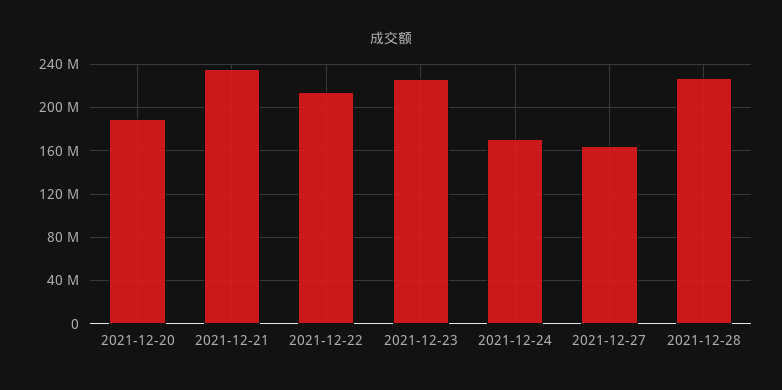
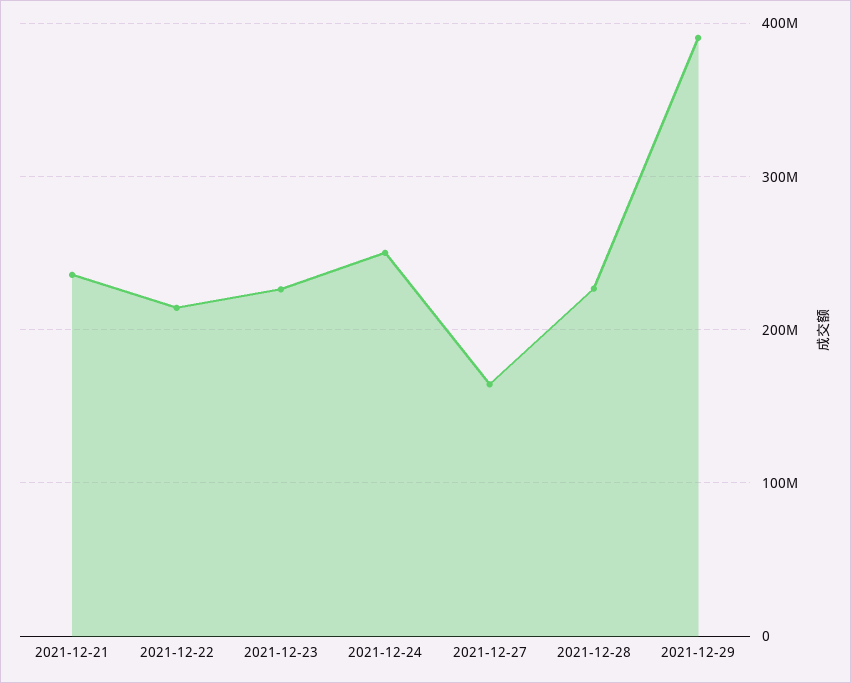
2021-12-20: 190000000 -> none
2021-12-24: 170000000 -> 250000000
2021-12-29: none -> 390000000

